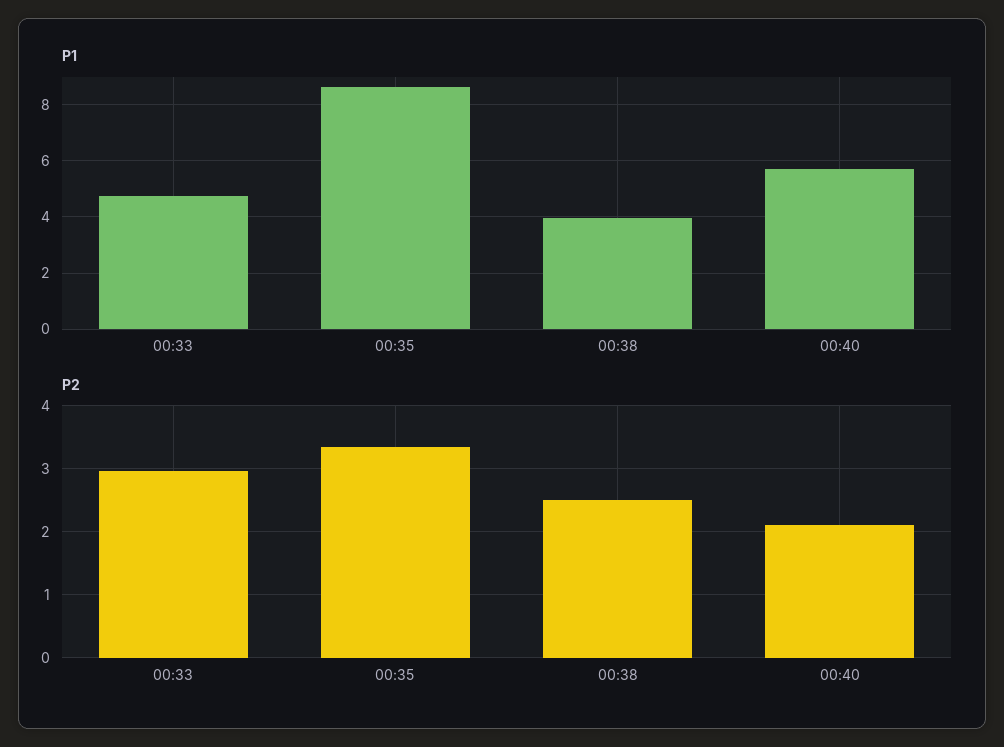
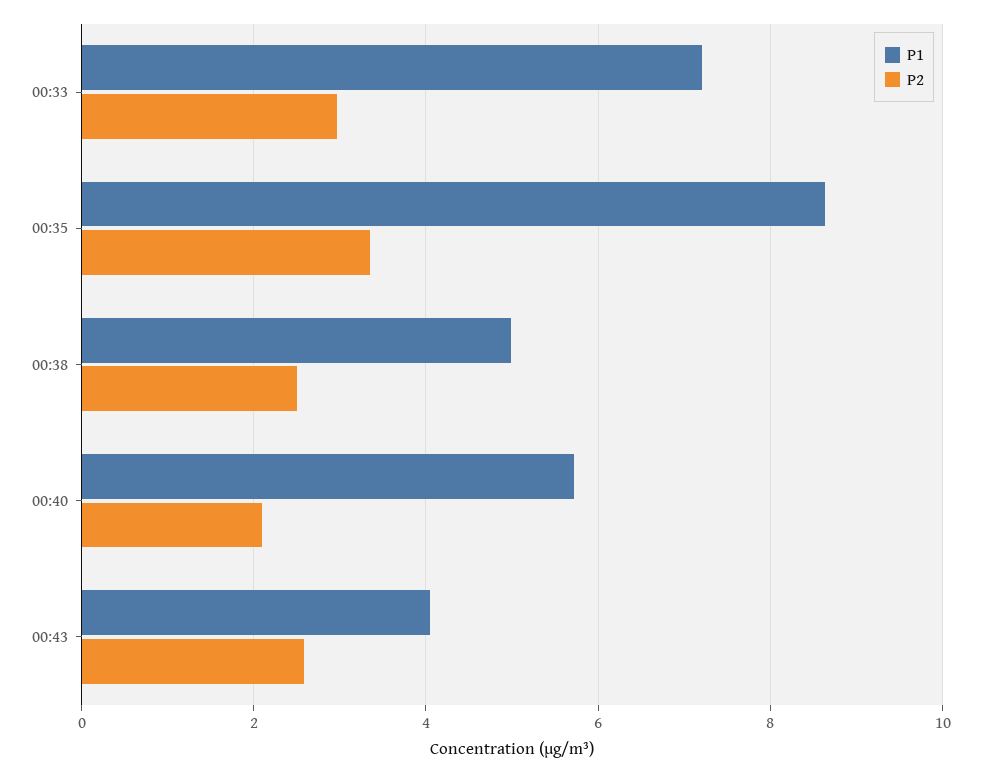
P1, 00:33: 4.75 -> 7.2
P1, 00:38: 4 -> 5
P1, 00:43: none -> 4
P2, 00:43: none -> 2.6

